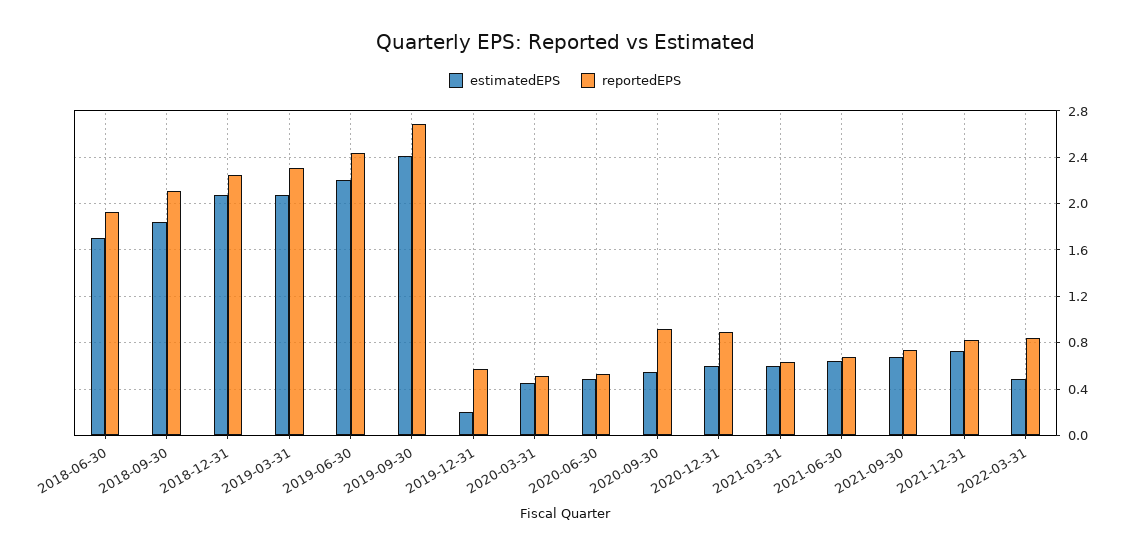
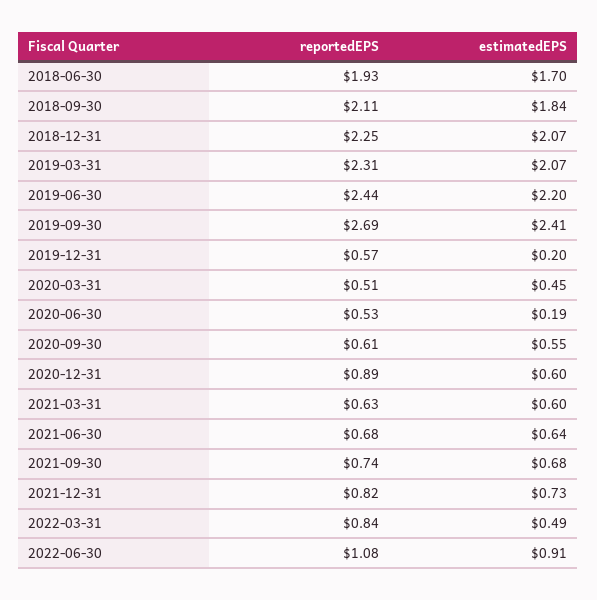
estimatedEPS, 2020-06-30: 0.5 -> 0.19
reportedEPS, 2020-09-30: 0.9 -> 0.61
reportedEPS, 2022-06-30: none -> 1.08
estimatedEPS, 2022-06-30: none -> 0.91

